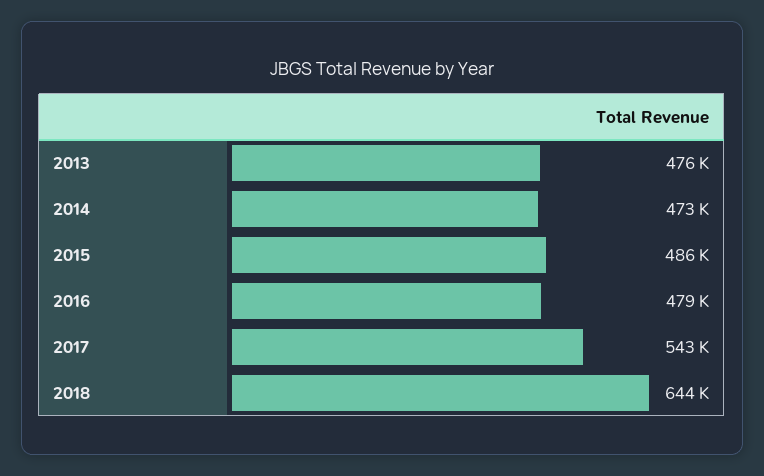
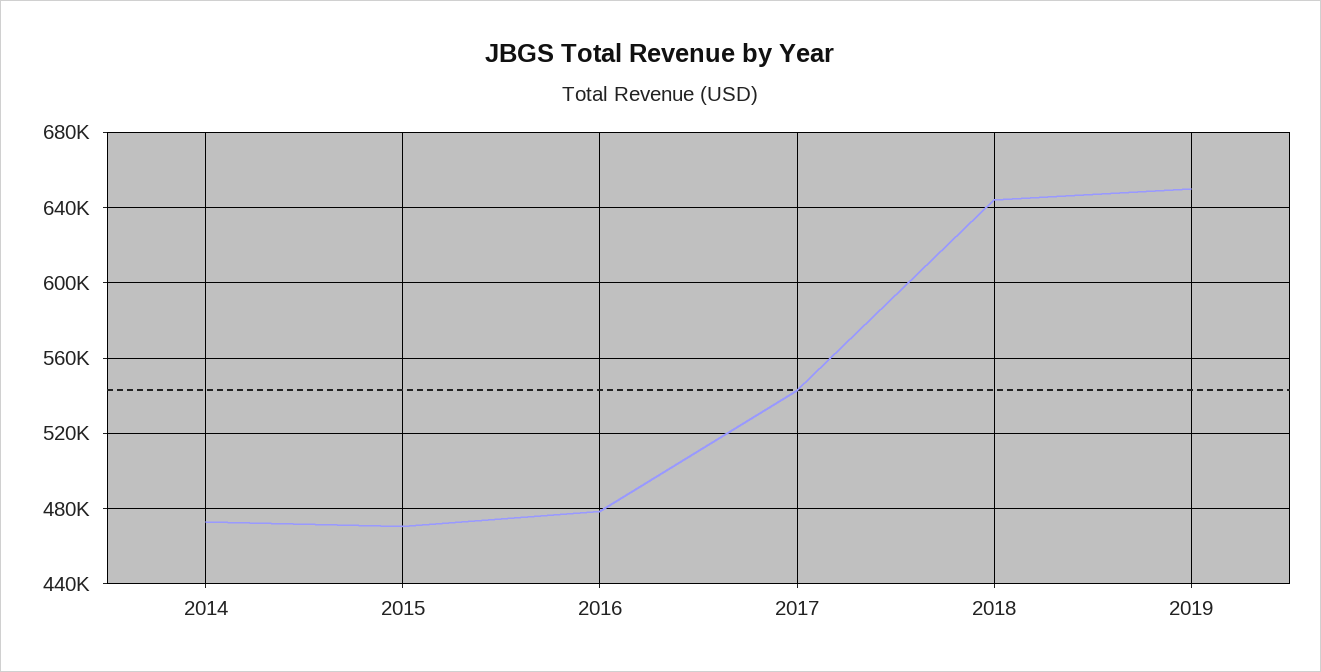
2013: 476000 -> none
2015: 486000 -> 470000
2019: none -> 650000

